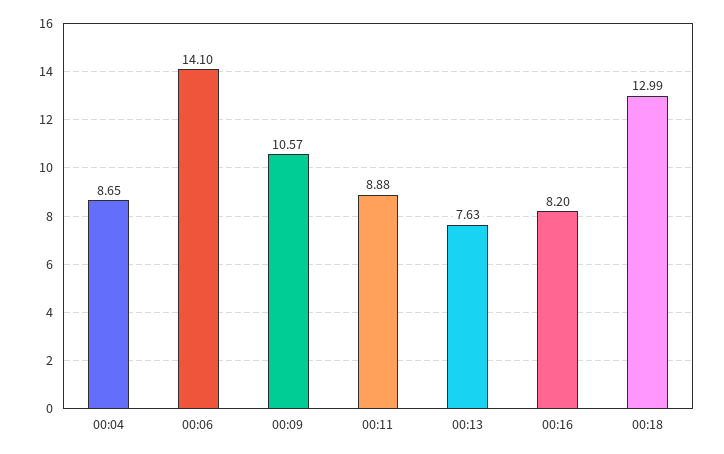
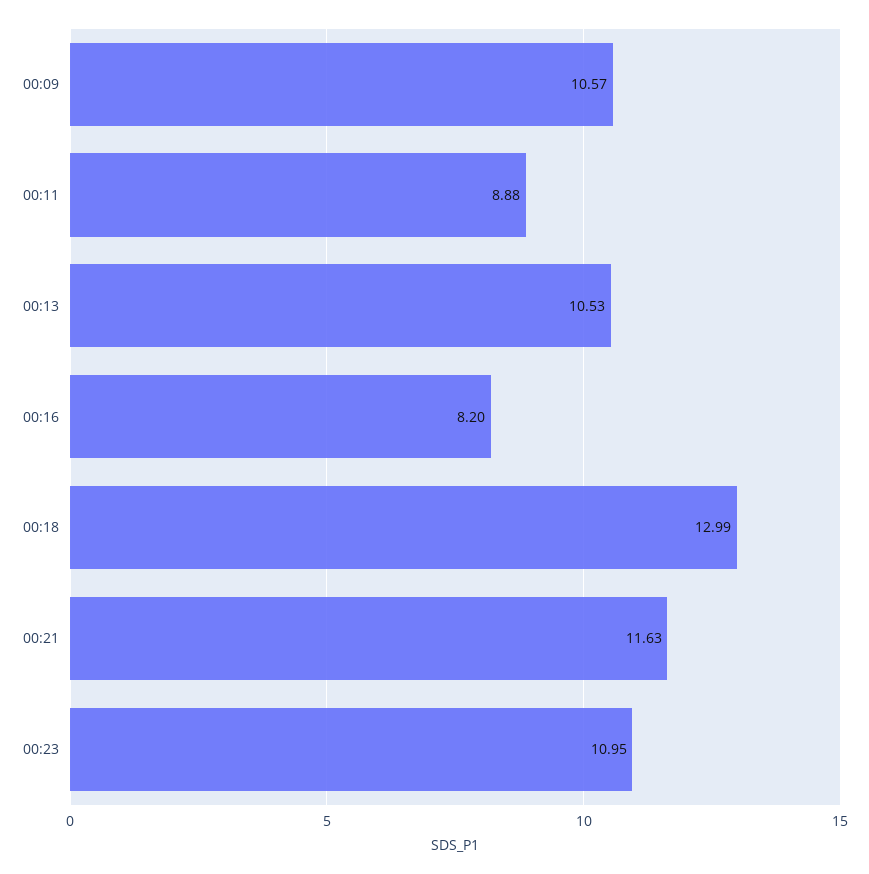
00:04: 8.65 -> none
00:06: 14.1 -> none
00:13: 7.63 -> 10.53
00:21: none -> 11.63
00:23: none -> 10.95

